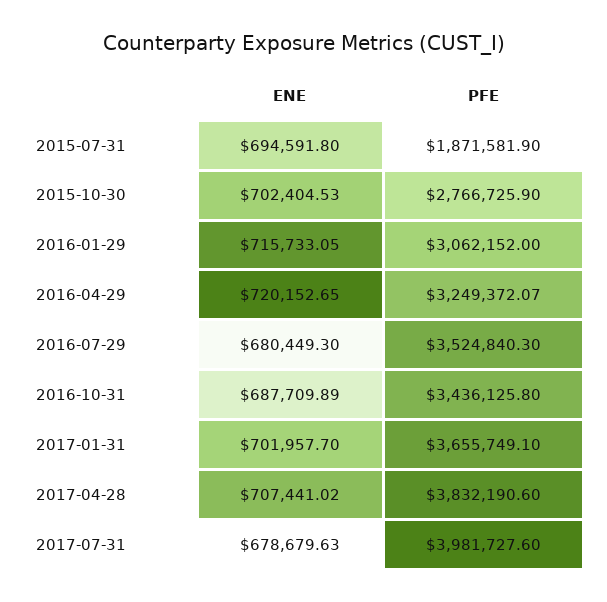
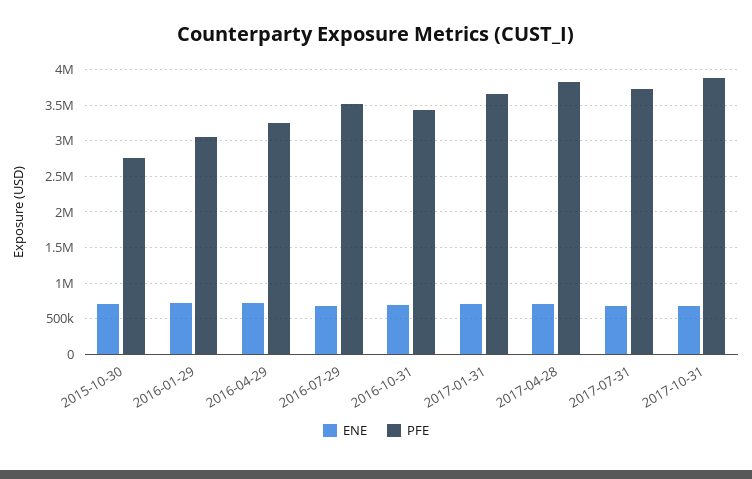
ENE, 2015-07-31: 694591.8 -> none
PFE, 2015-07-31: 1871581.9 -> none
PFE, 2017-07-31: 3981727.6 -> 3700000
ENE, 2017-10-31: none -> 700000
PFE, 2017-10-31: none -> 3900000

